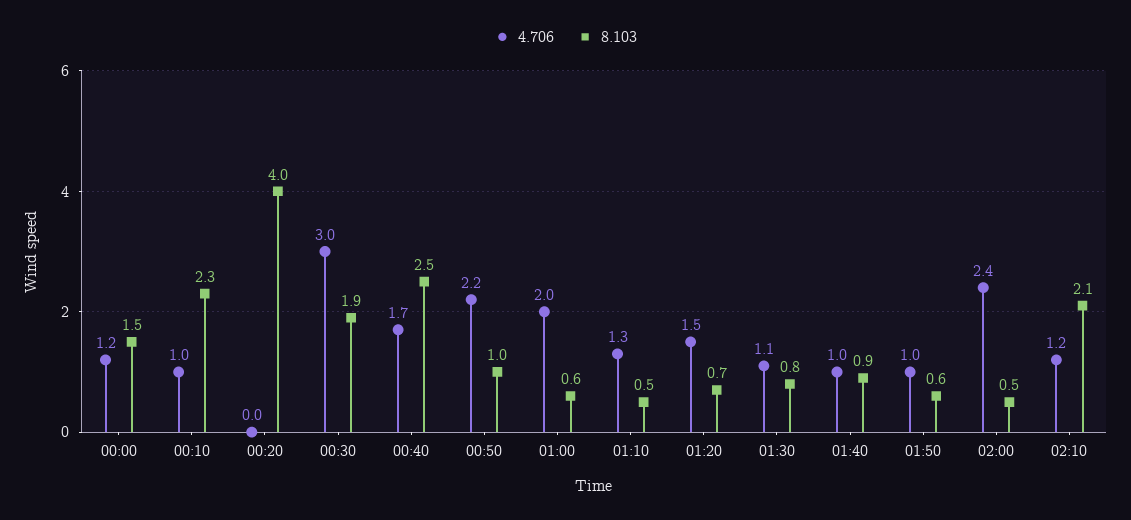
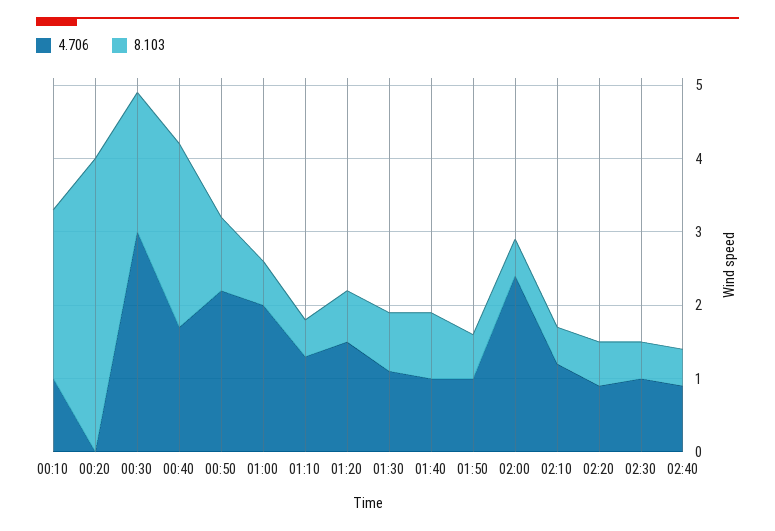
4.706, 00:00: 1.2 -> none
8.103, 00:00: 1.5 -> none
8.103, 02:10: 2.1 -> 0.5
4.706, 02:20: none -> 1
8.103, 02:20: none -> 0.5
4.706, 02:30: none -> 1
8.103, 02:30: none -> 0.5
4.706, 02:40: none -> 1
8.103, 02:40: none -> 0.5

